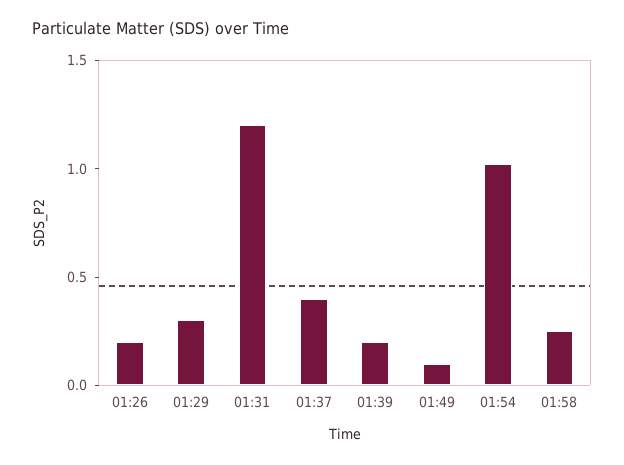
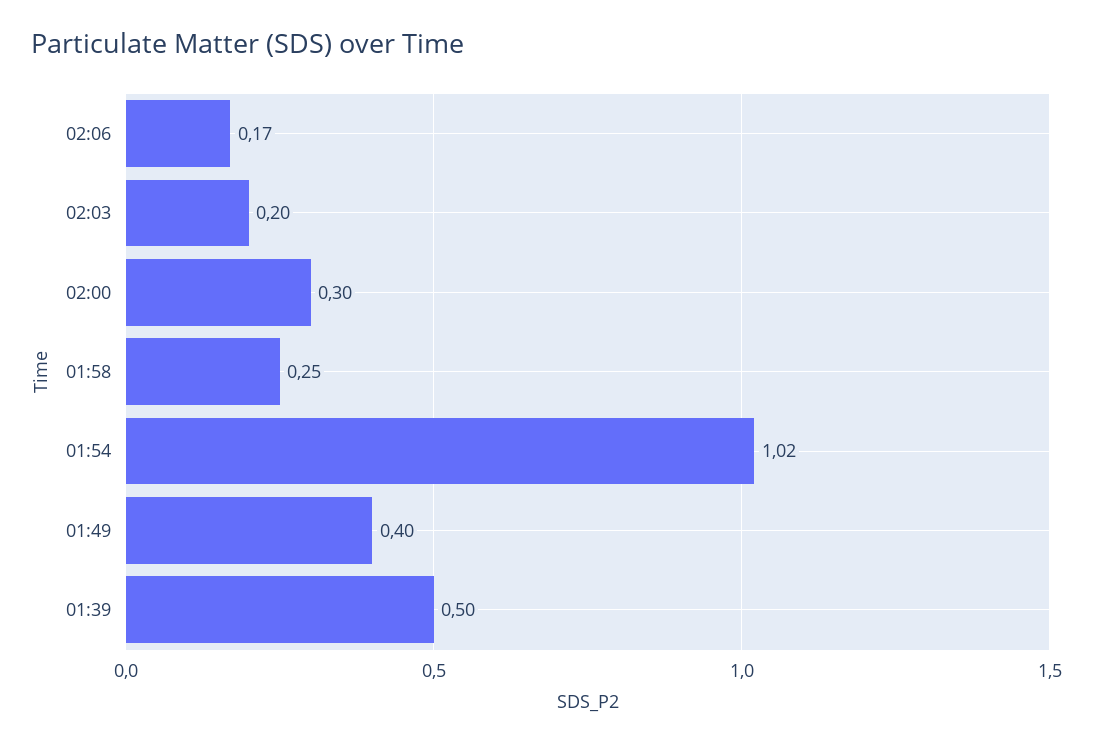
01:26: 0.2 -> none
01:29: 0.3 -> none
01:31: 1.2 -> none
01:37: 0.4 -> none
01:39: 0.2 -> 0.5
01:49: 0.1 -> 0.4
02:06: none -> 0.17
02:03: none -> 0.2
02:00: none -> 0.3

